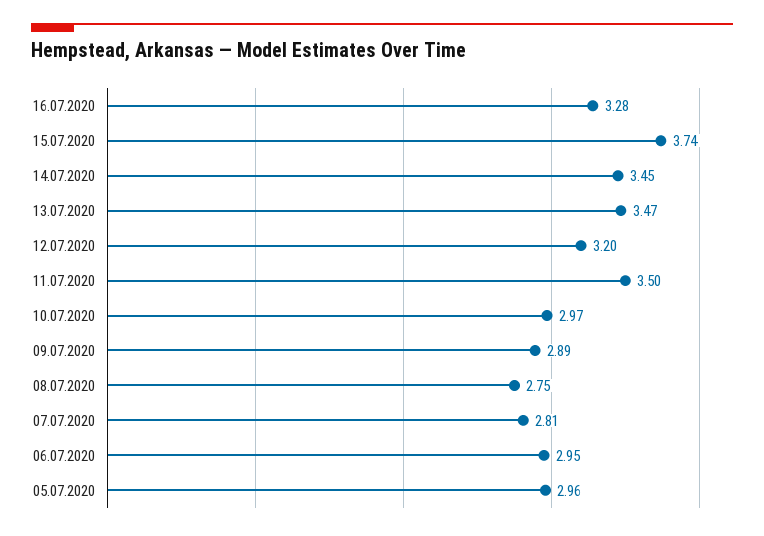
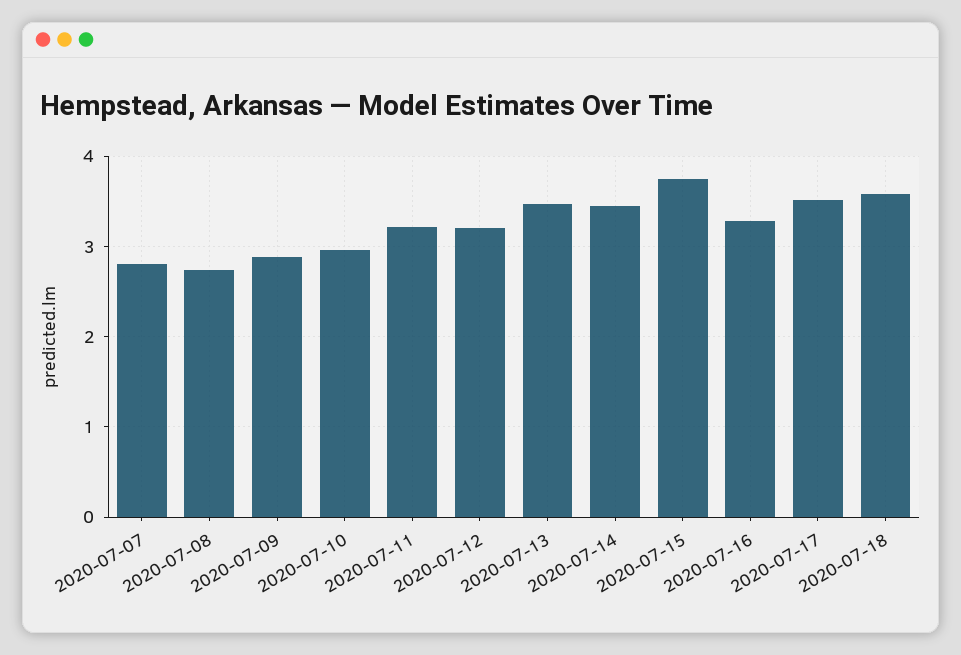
11.07.2020: 3.5 -> 3.2
06.07.2020: 2.95 -> none
05.07.2020: 2.96 -> none
2020-07-17: none -> 3.5
2020-07-18: none -> 3.6

